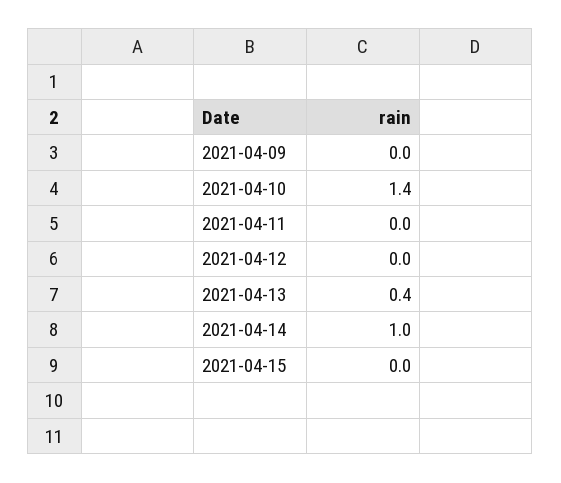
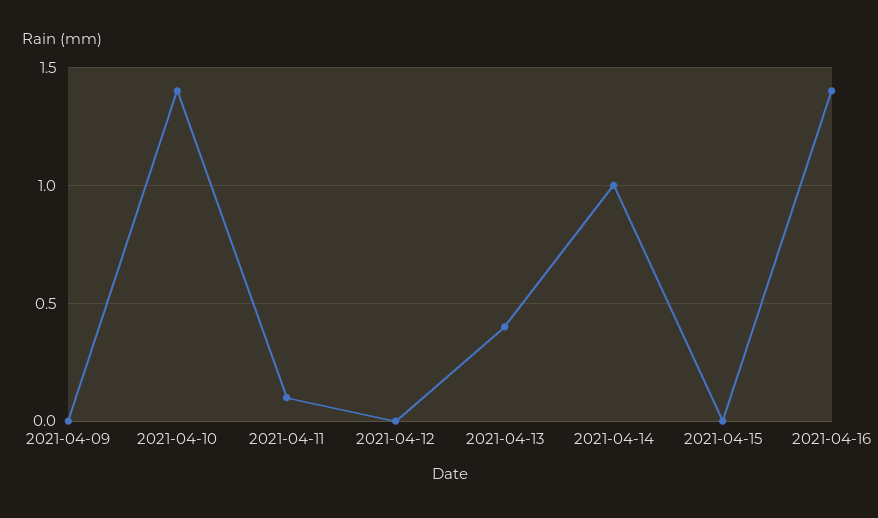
2021-04-11: 0 -> 0.1
2021-04-16: none -> 1.4

